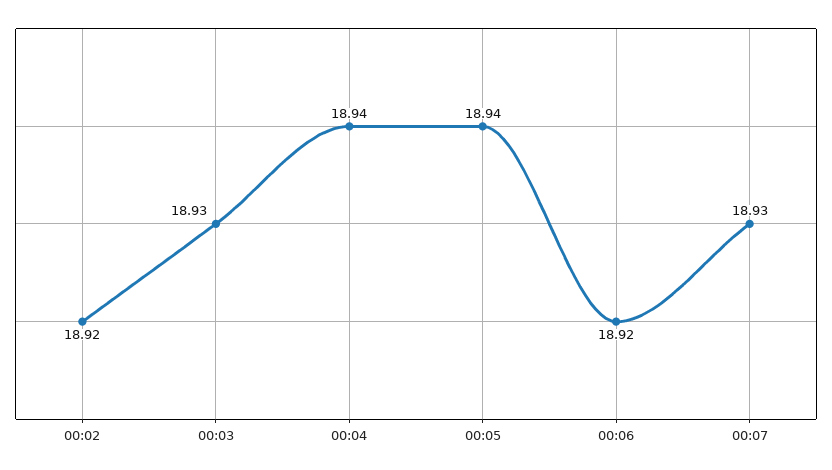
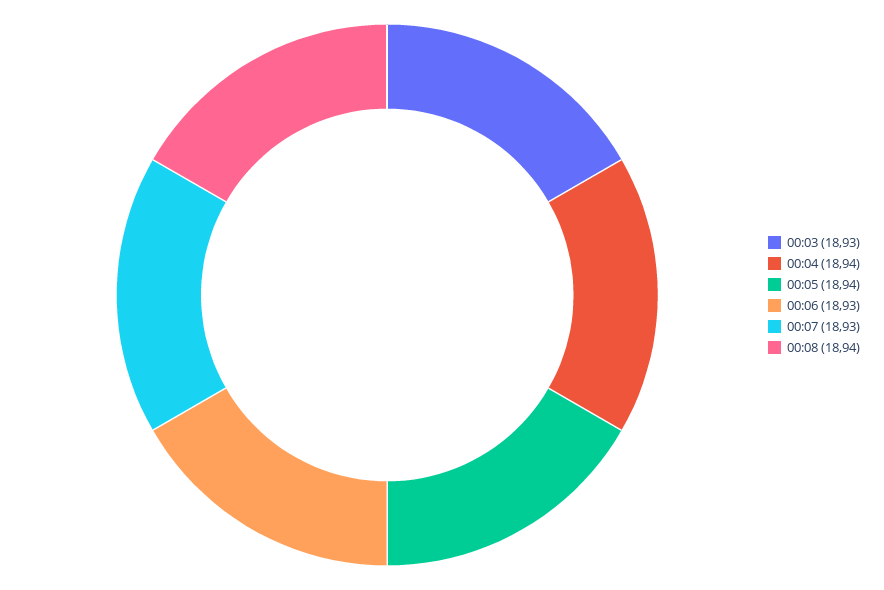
00:02: 18.92 -> none
00:06: 18.92 -> 18.93
00:08: none -> 18.94

